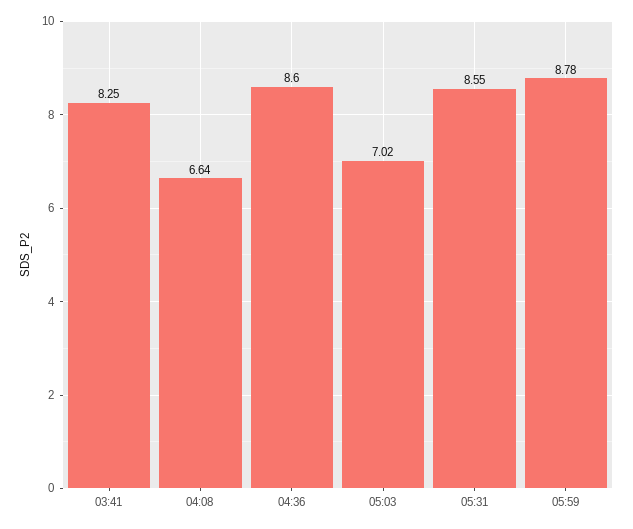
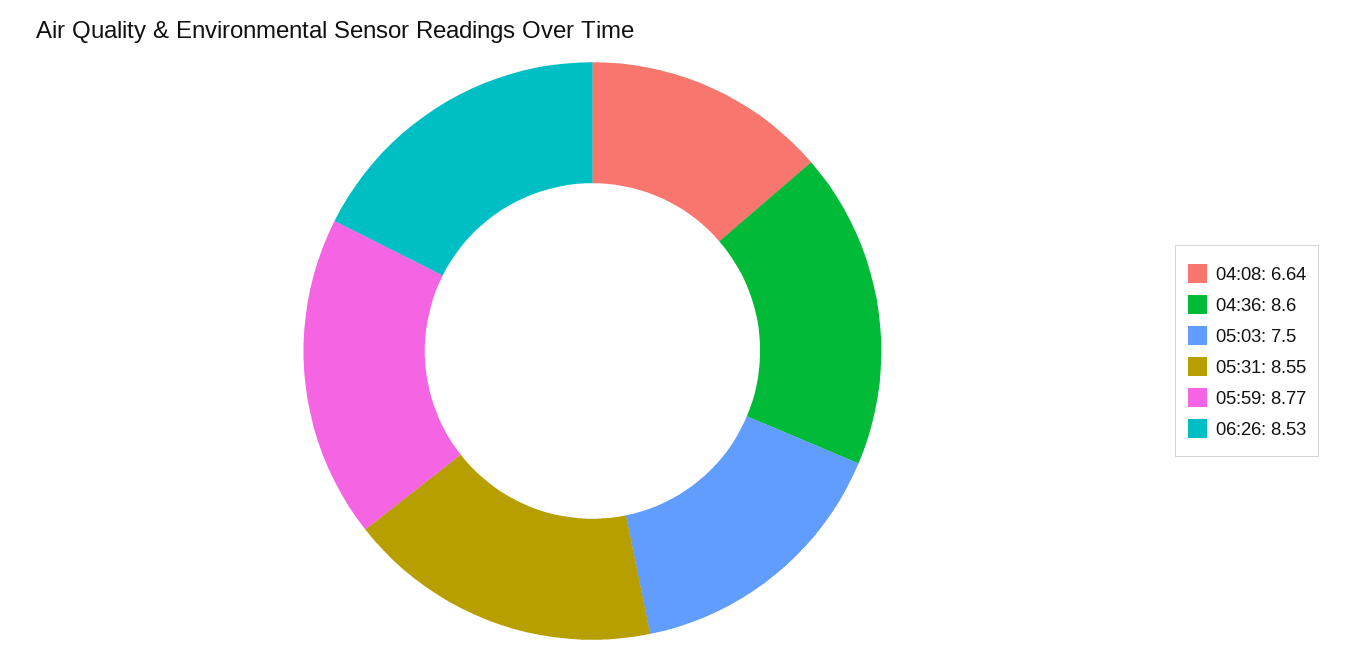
03:41: 8.25 -> none
05:03: 7.02 -> 7.5
05:59: 8.78 -> 8.77
06:26: none -> 8.53

